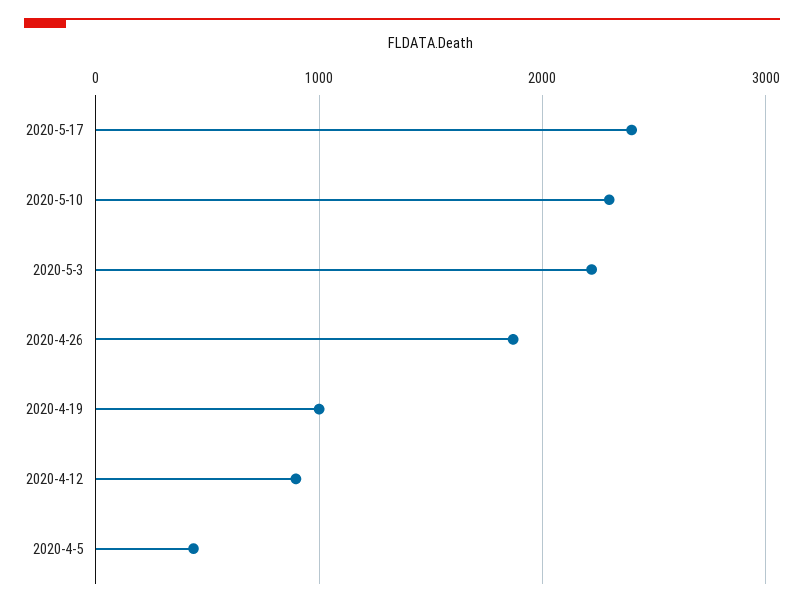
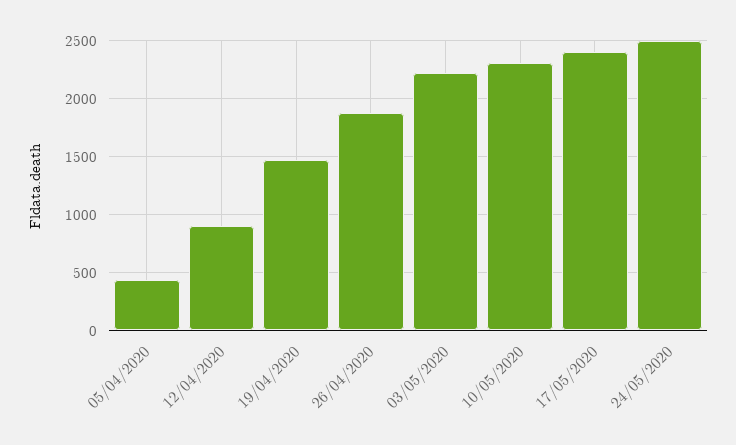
2020-4-19: 1000 -> 1500
24/05/2020: none -> 2500

